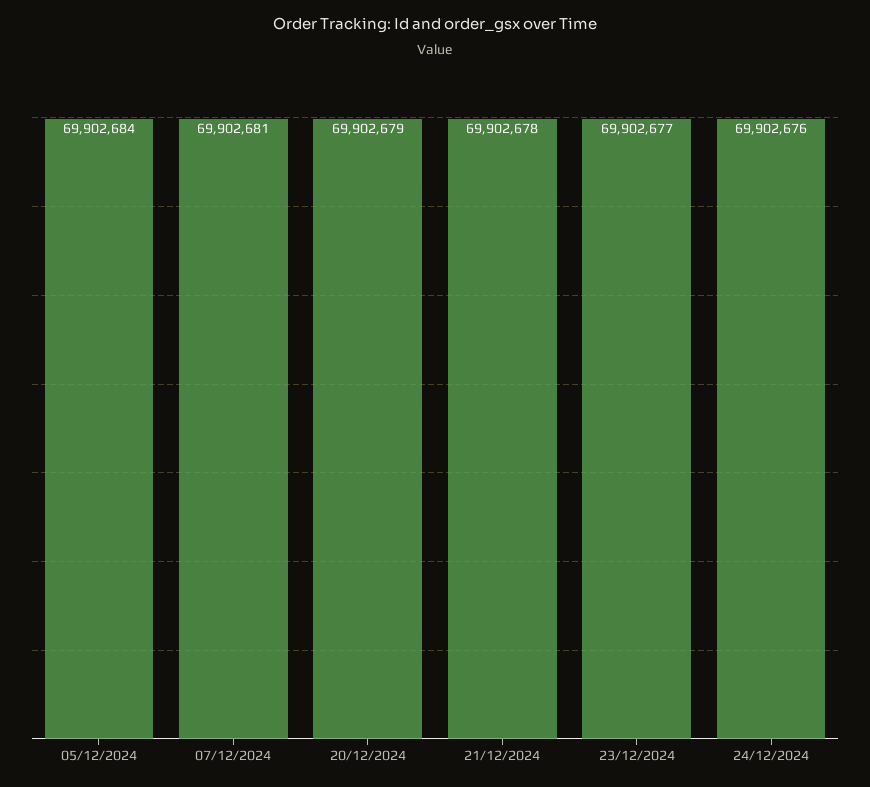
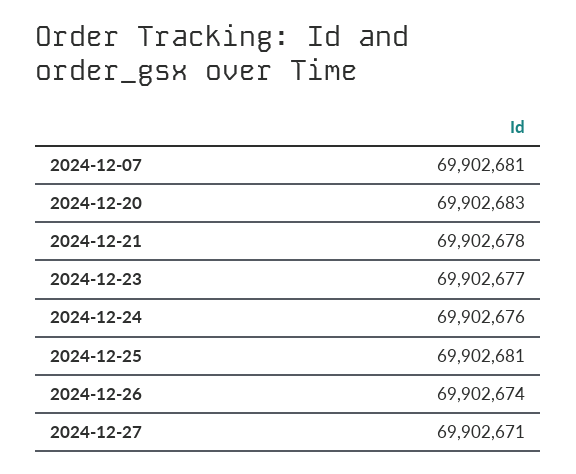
05/12/2024: 69902684 -> none
20/12/2024: 69902679 -> 69902683
2024-12-25: none -> 69902681
2024-12-26: none -> 69902674
2024-12-27: none -> 69902671

